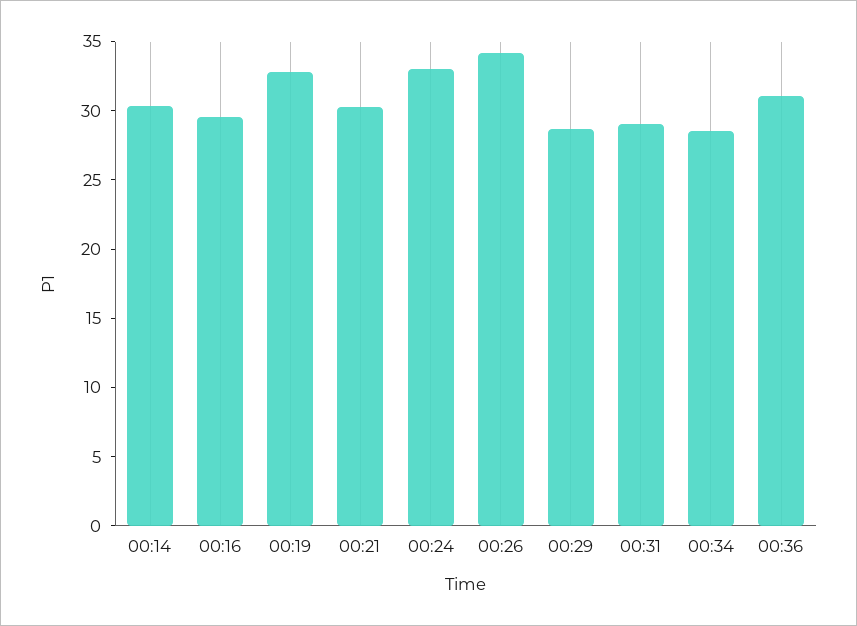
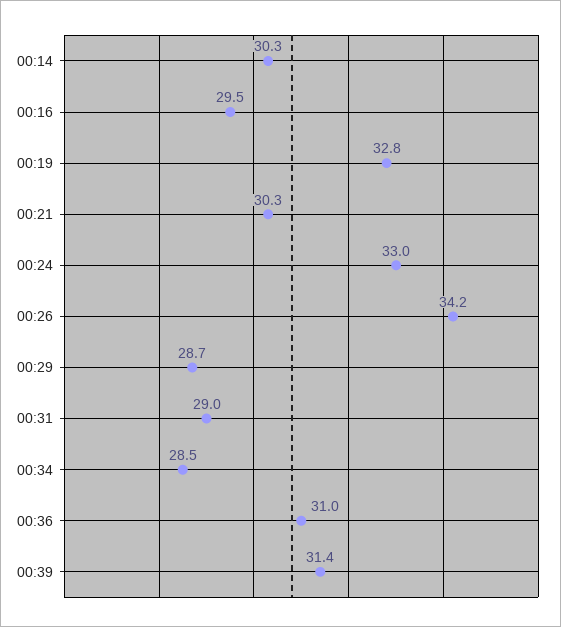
00:39: none -> 31.4

